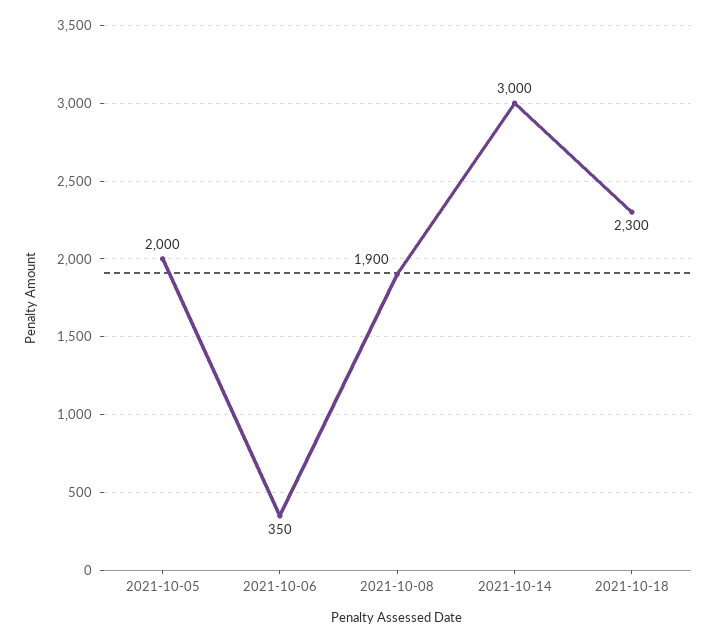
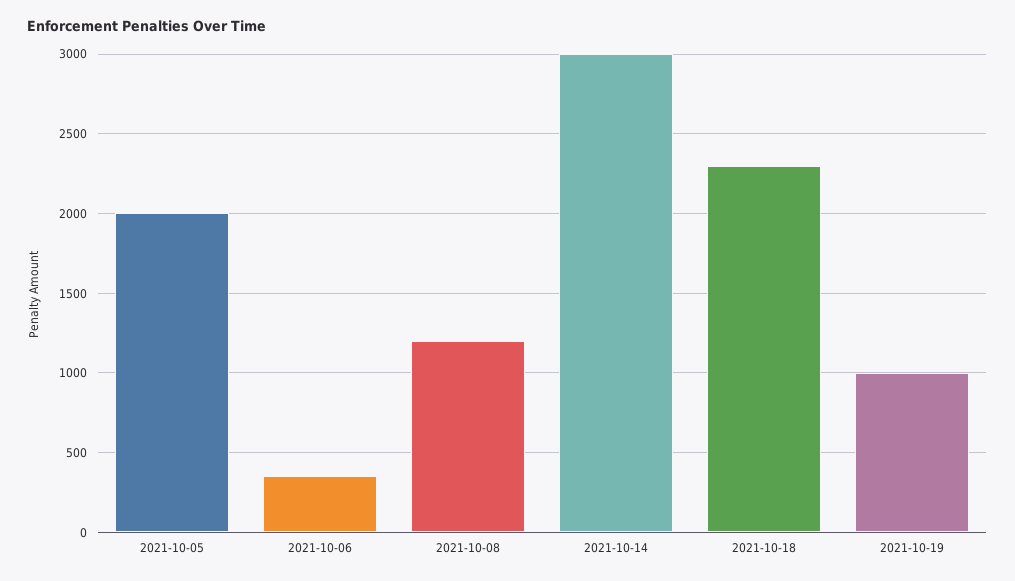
2021-10-08: 1900 -> 1200
2021-10-19: none -> 1000

